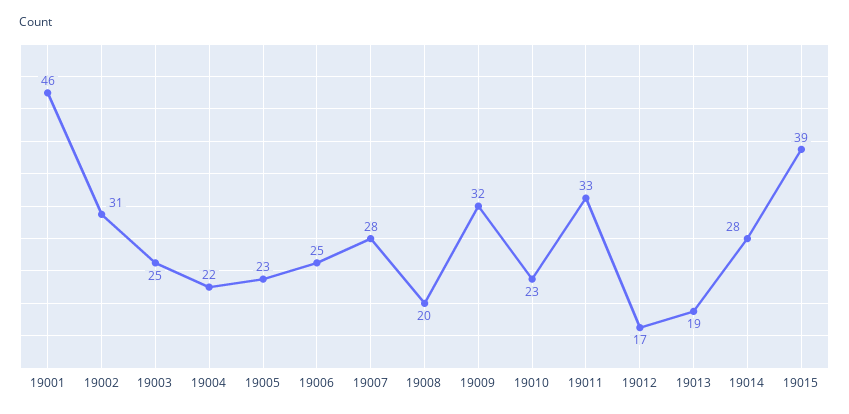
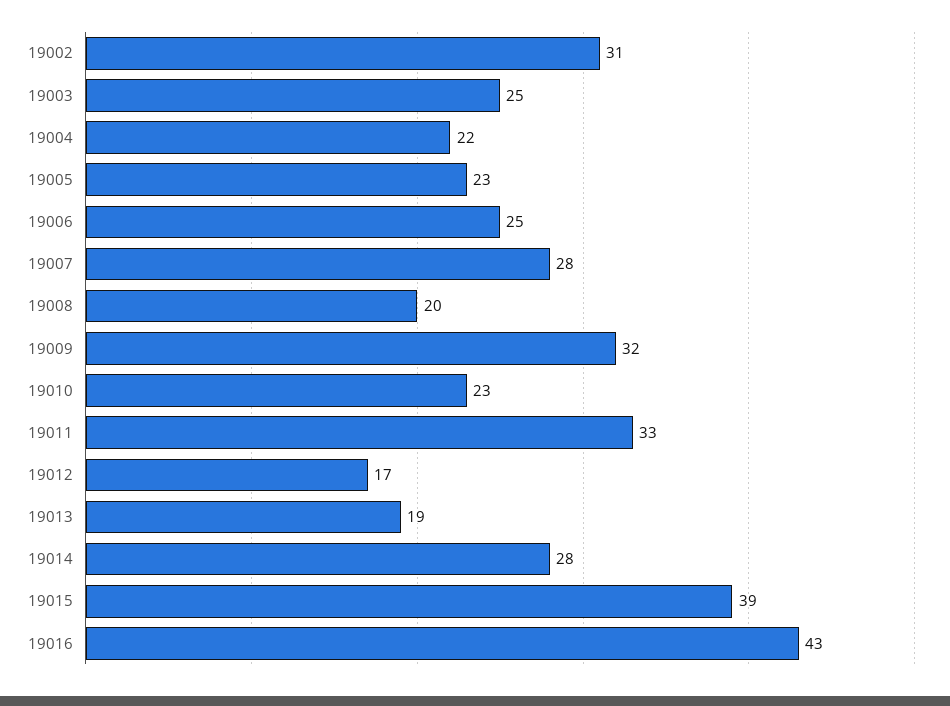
19001: 46 -> none
19016: none -> 43

